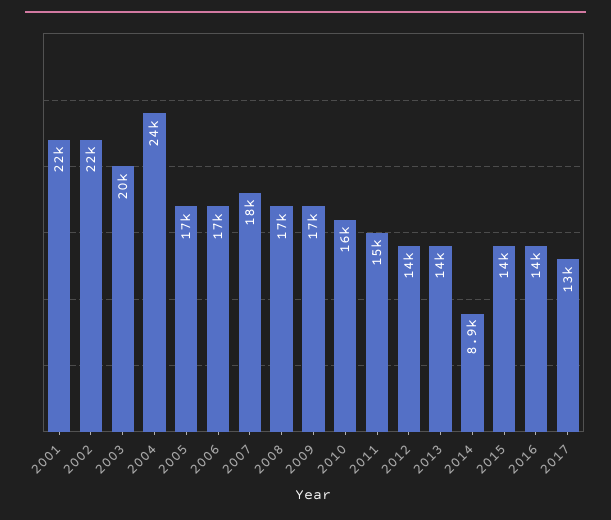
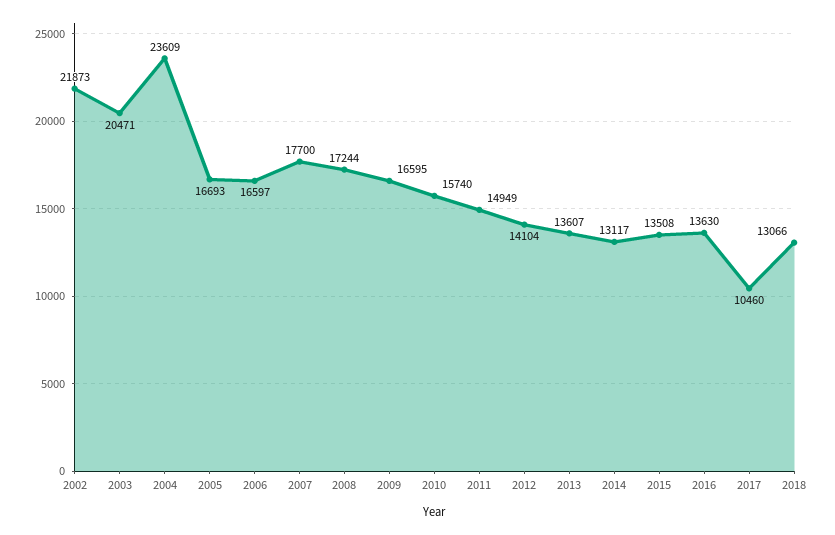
2001: 22000 -> none
2014: 8900 -> 13117
2017: 13000 -> 10460
2018: none -> 13066

